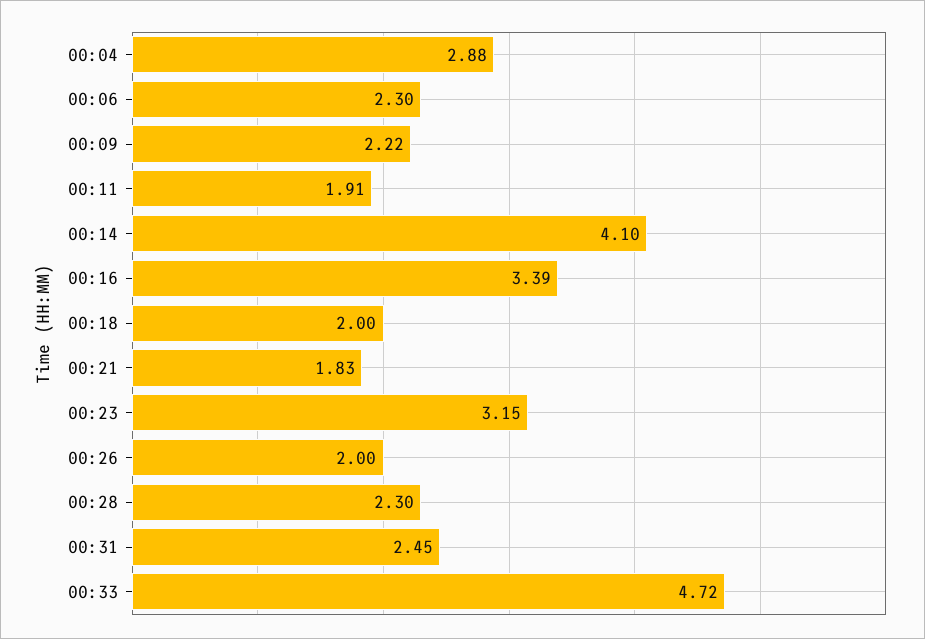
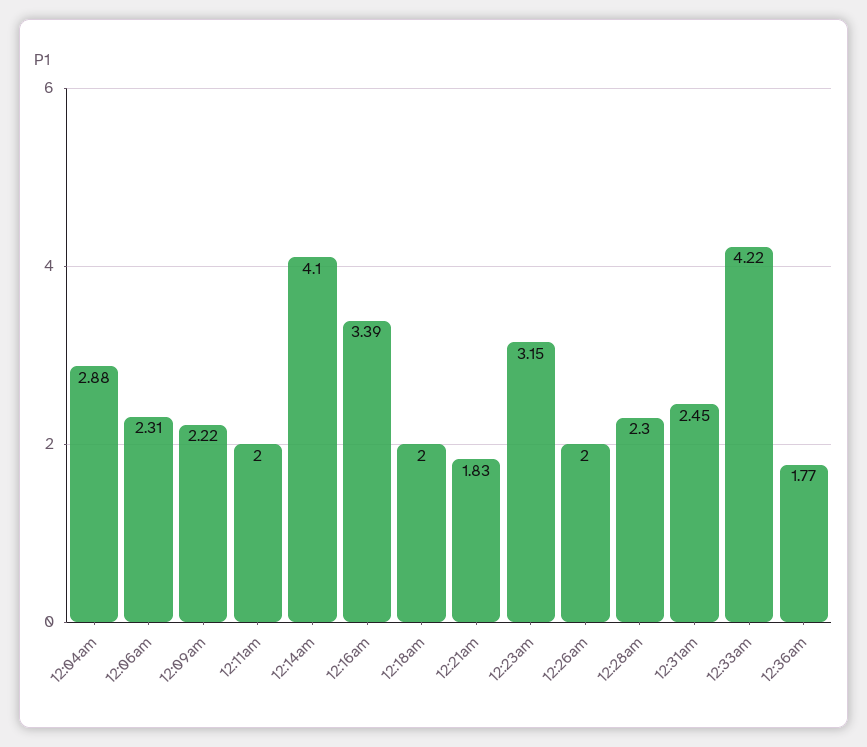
00:06: 2.3 -> 2.31
00:11: 1.91 -> 2
00:33: 4.72 -> 4.22
12:36am: none -> 1.77

